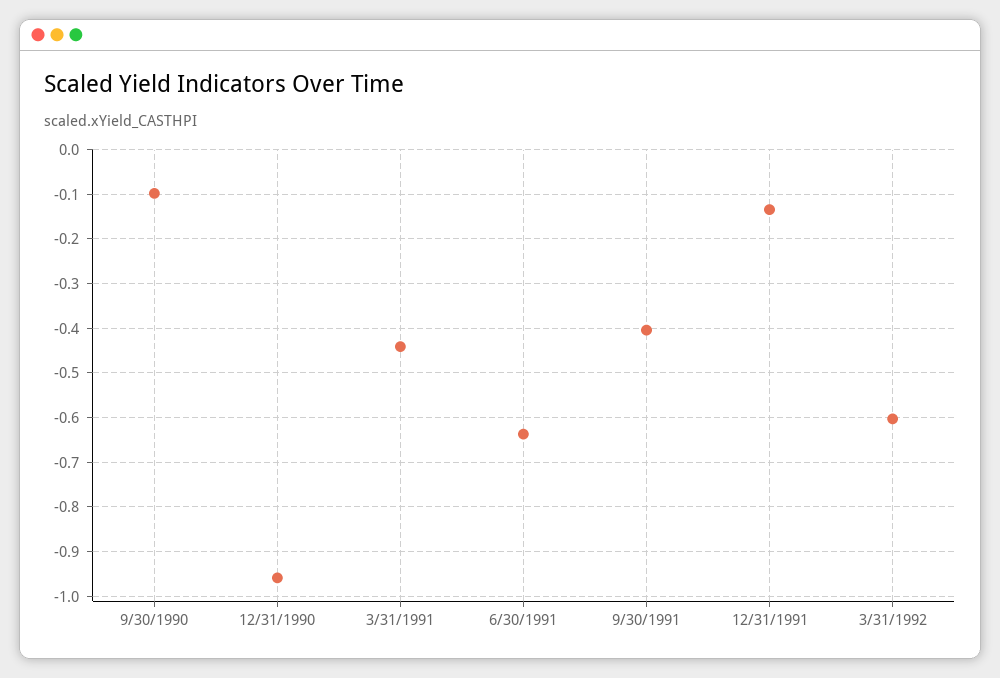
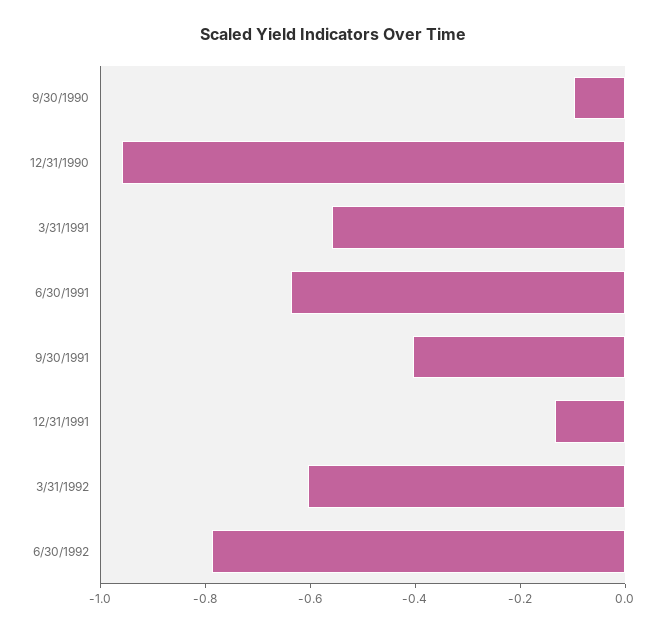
3/31/1991: -0.44 -> -0.55
6/30/1992: none -> -0.8

